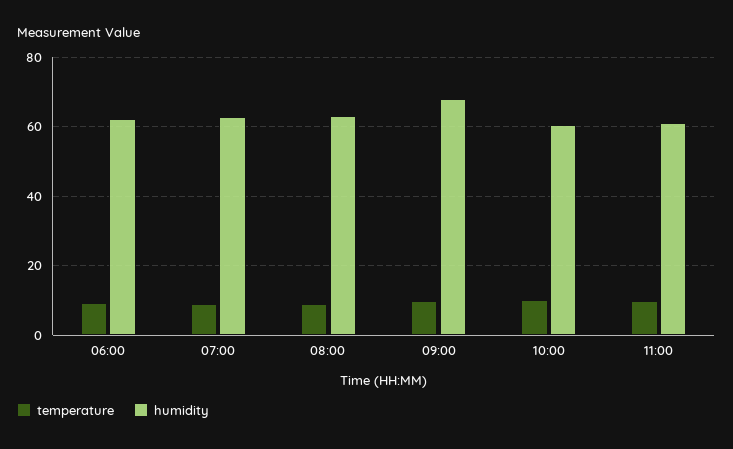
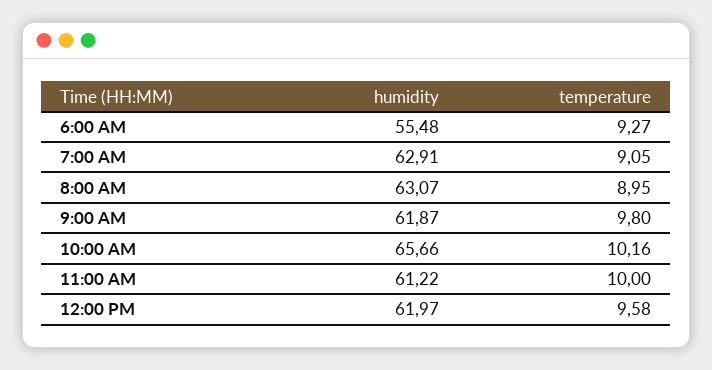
humidity, 06:00: 62 -> 55.48
humidity, 09:00: 68 -> 61.87
humidity, 10:00: 60 -> 65.66
humidity, 12:00 PM: none -> 61.97
temperature, 12:00 PM: none -> 9.58

